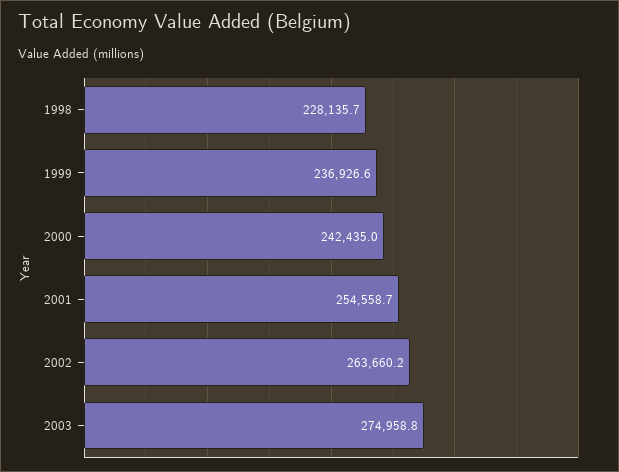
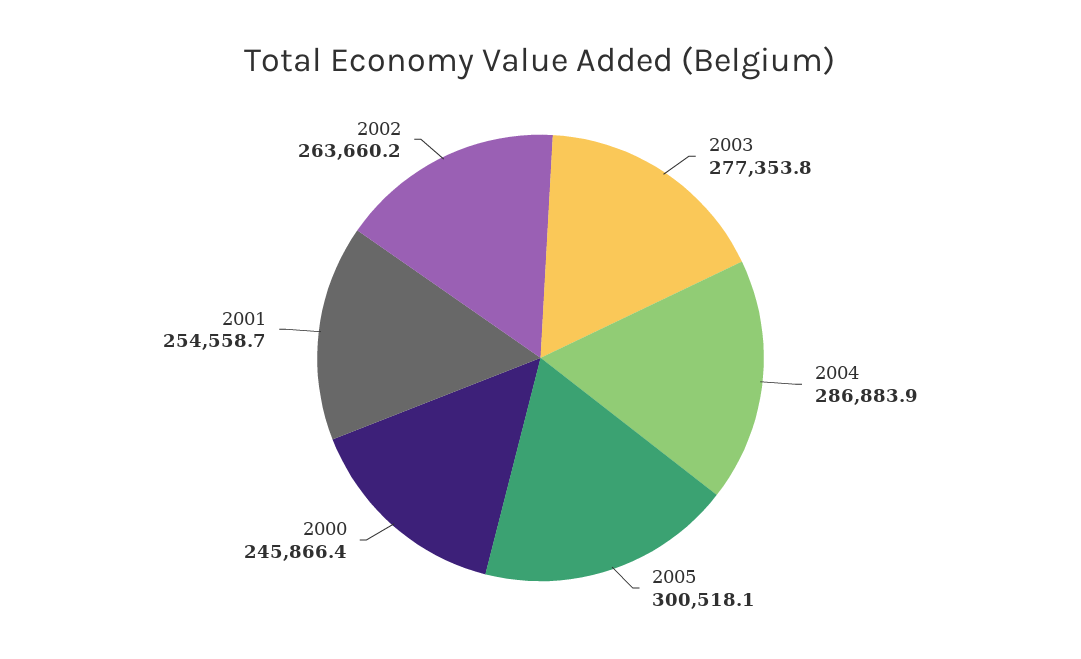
1998: 228135.7 -> none
1999: 236926.6 -> none
2000: 242435 -> 245866.4
2003: 274958.8 -> 277353.8
2004: none -> 286883.9
2005: none -> 300518.1

